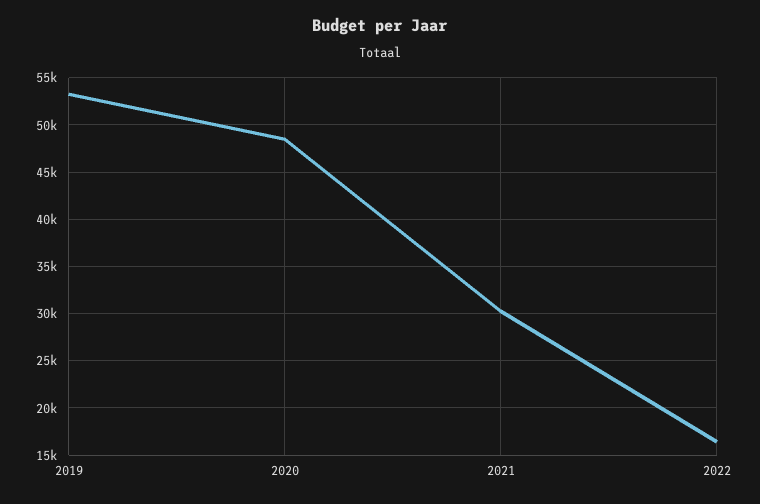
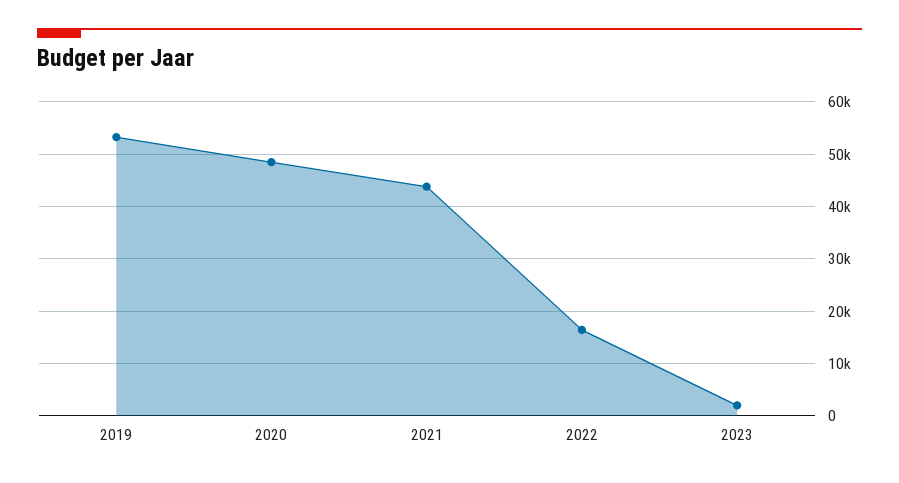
2021: 30000 -> 44000
2023: none -> 2000

